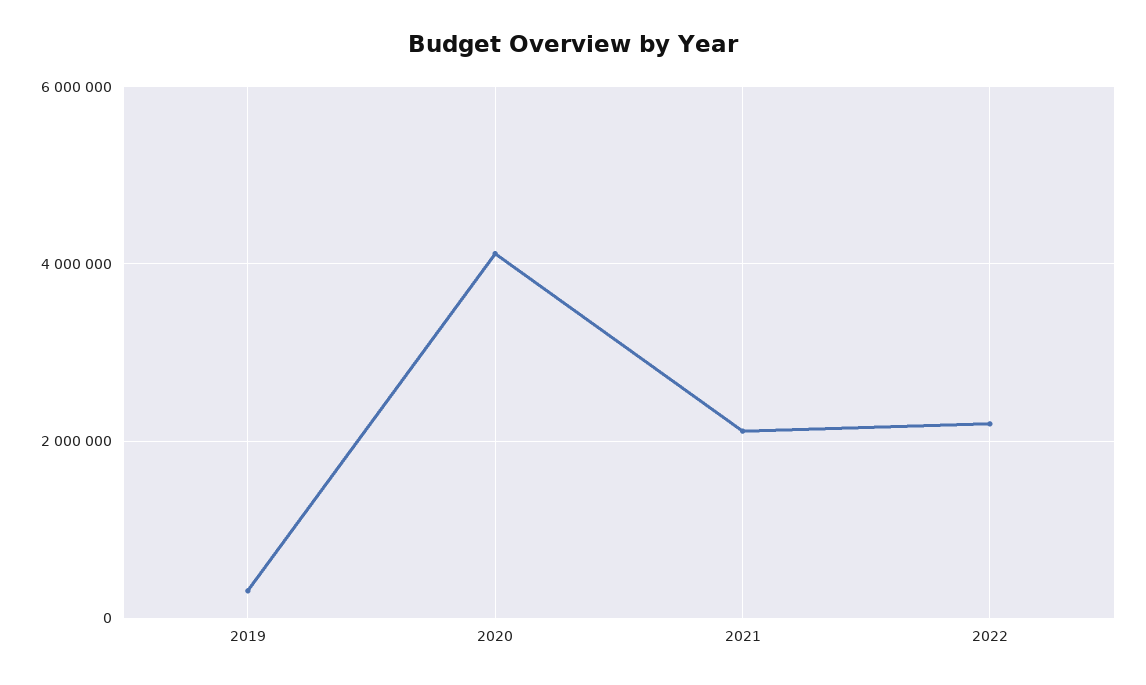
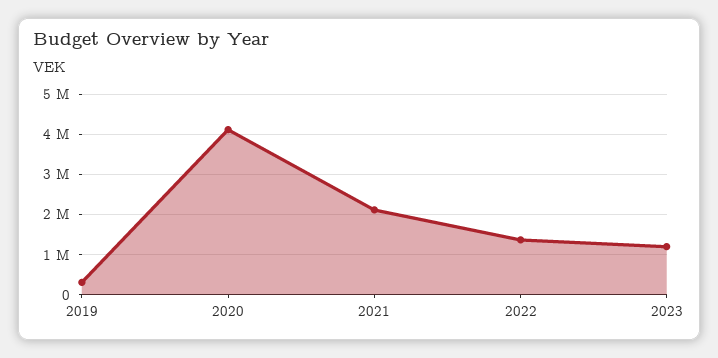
2022: 2200000 -> 1400000
2023: none -> 1200000

